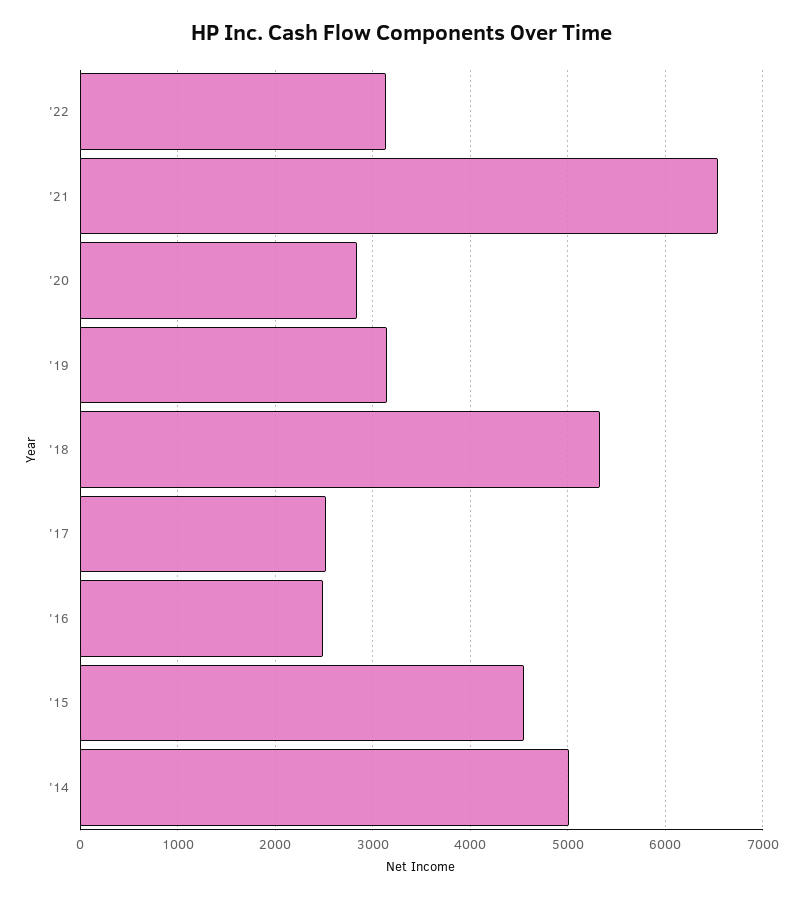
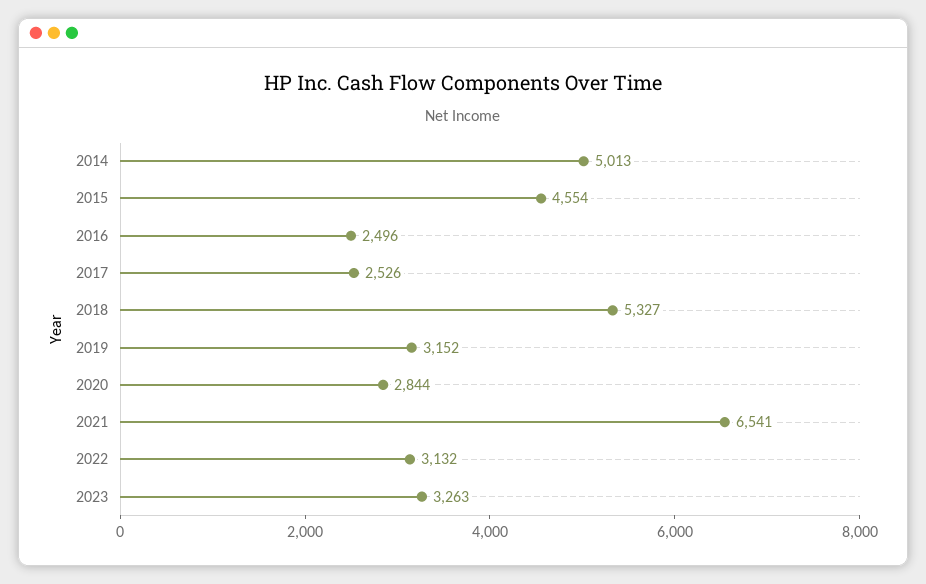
2023: none -> 3263

